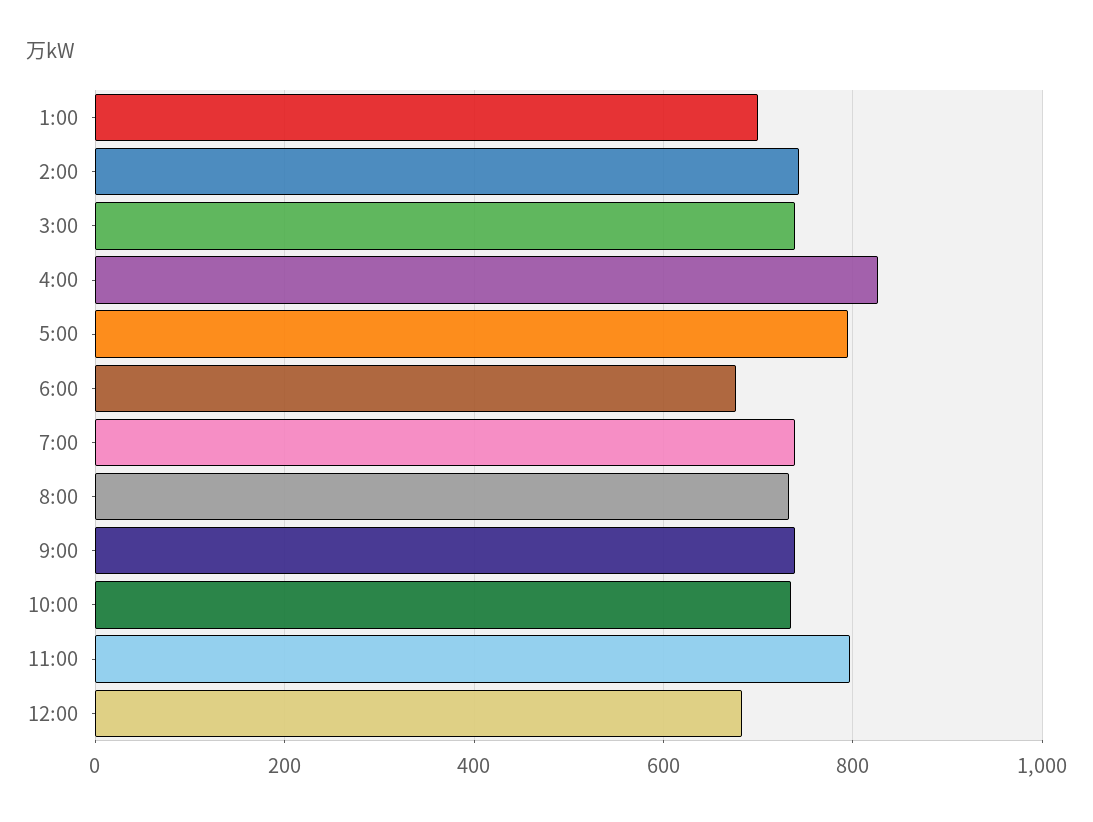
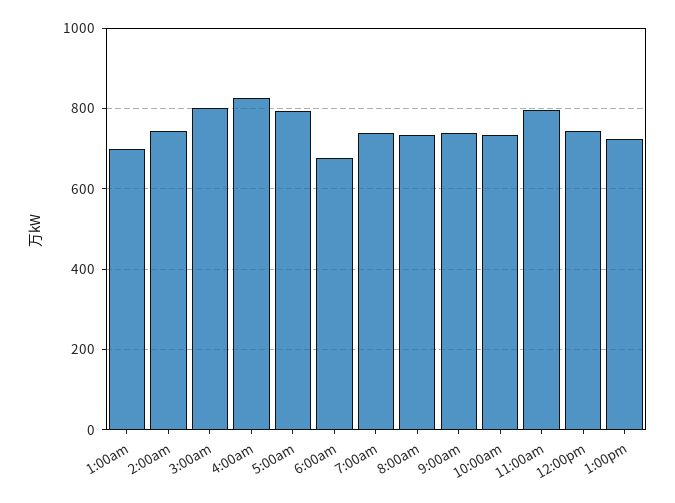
3:00: 740 -> 800
12:00: 680 -> 740
1:00pm: none -> 720

